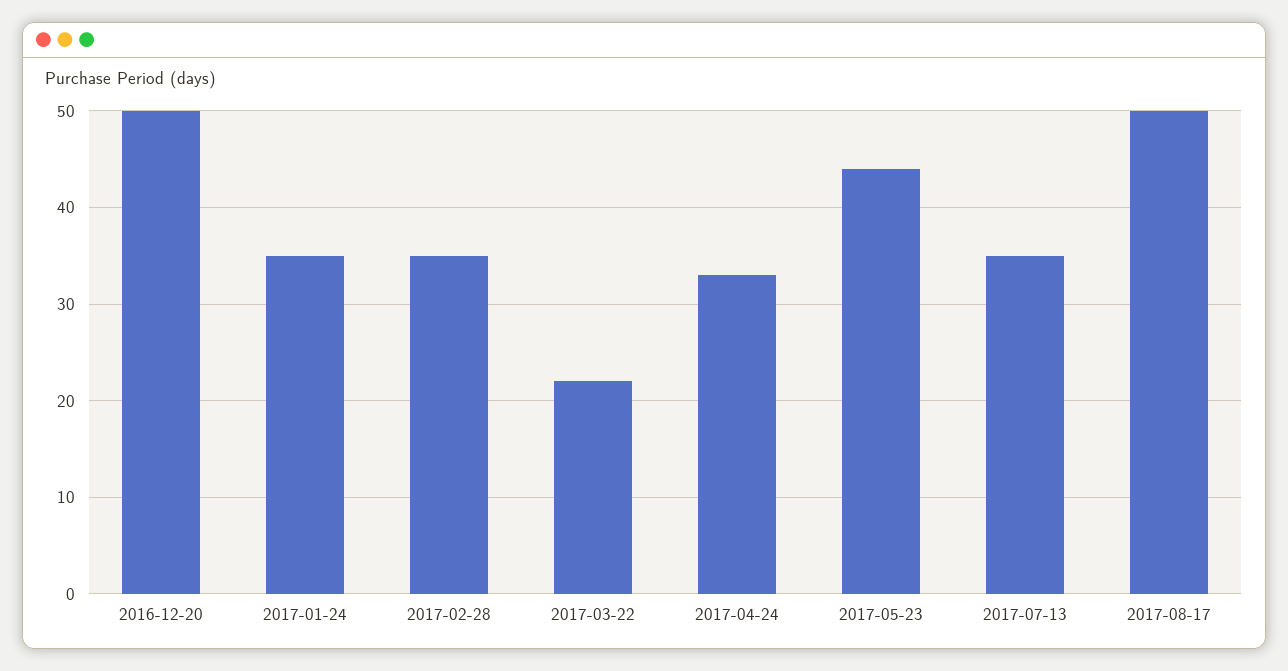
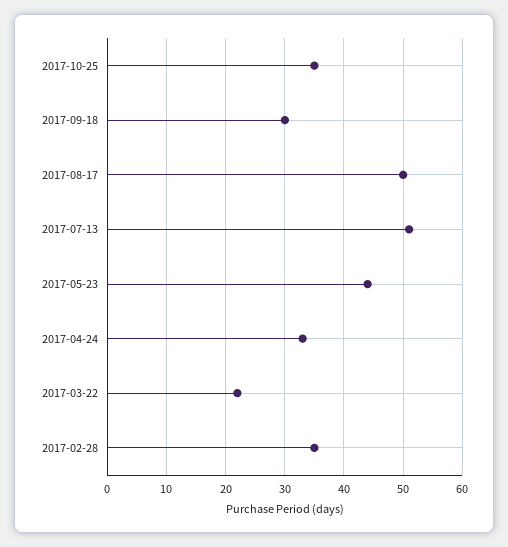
2016-12-20: 50 -> none
2017-01-24: 35 -> none
2017-07-13: 35 -> 50
2017-10-25: none -> 35
2017-09-18: none -> 30

